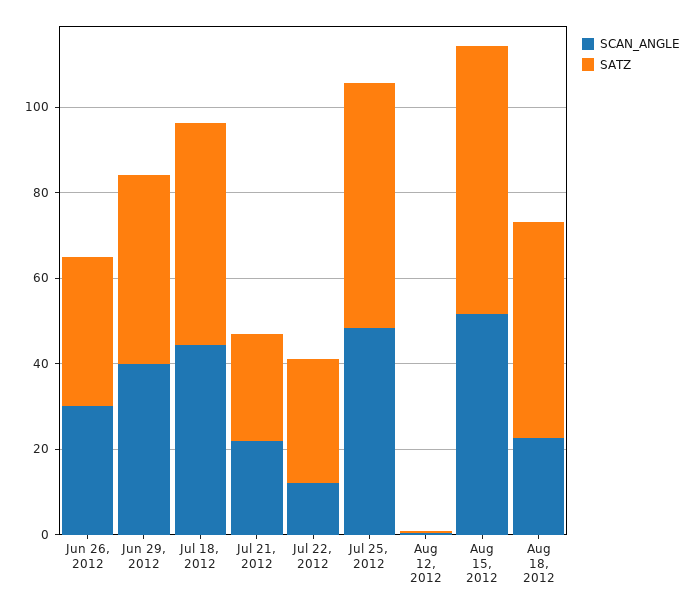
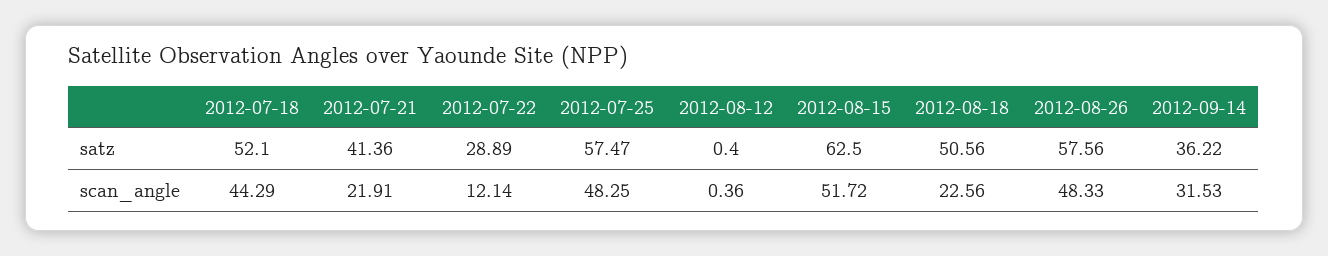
SCAN_ANGLE, Jun 26, 2012: 30 -> none
SATZ, Jun 26, 2012: 35 -> none
SCAN_ANGLE, Jun 29, 2012: 40 -> none
SATZ, Jun 29, 2012: 45 -> none
SATZ, Jul 21, 2012: 25 -> 41.36
SATZ, 2012-08-26: none -> 57.56
SATZ, 2012-09-14: none -> 36.22
SCAN_ANGLE, 2012-08-26: none -> 48.33
SCAN_ANGLE, 2012-09-14: none -> 31.53

